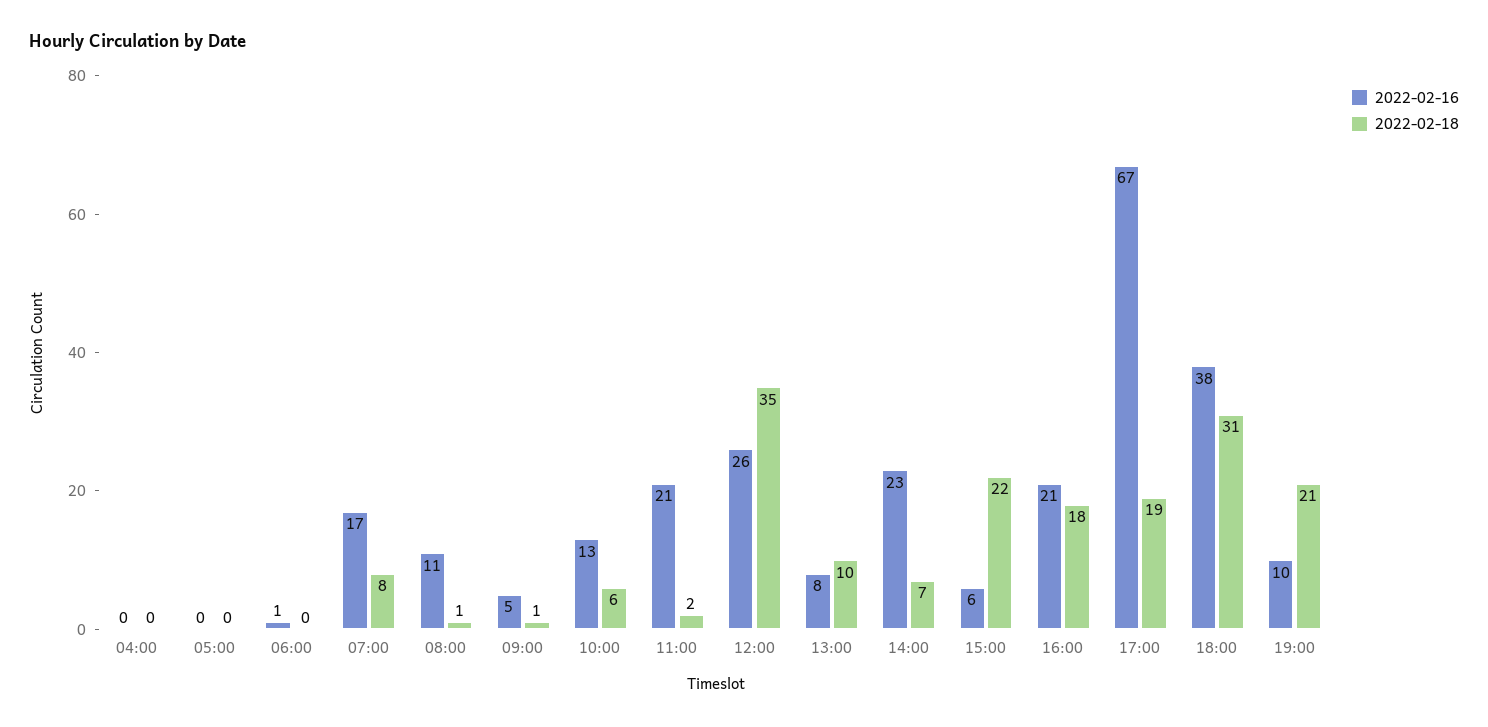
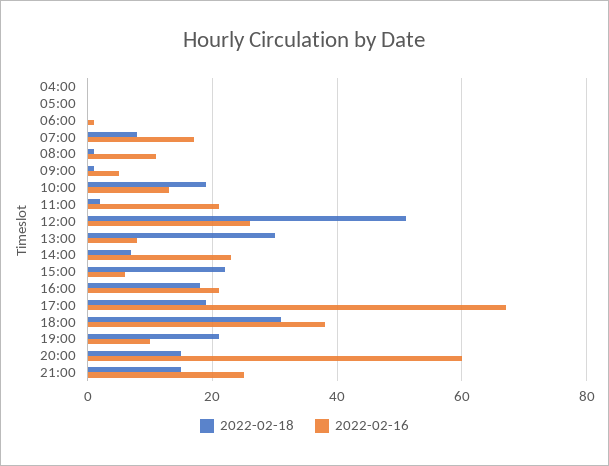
2022-02-18, 10:00: 6 -> 20
2022-02-18, 12:00: 35 -> 50
2022-02-18, 13:00: 10 -> 30
2022-02-18, 20:00: none -> 15
2022-02-16, 20:00: none -> 60
2022-02-18, 21:00: none -> 15
2022-02-16, 21:00: none -> 25

